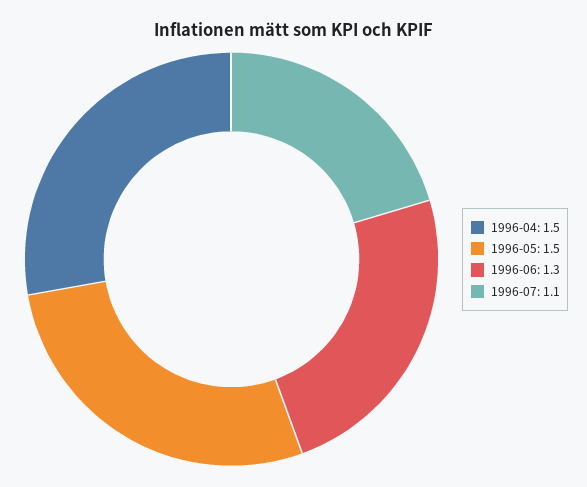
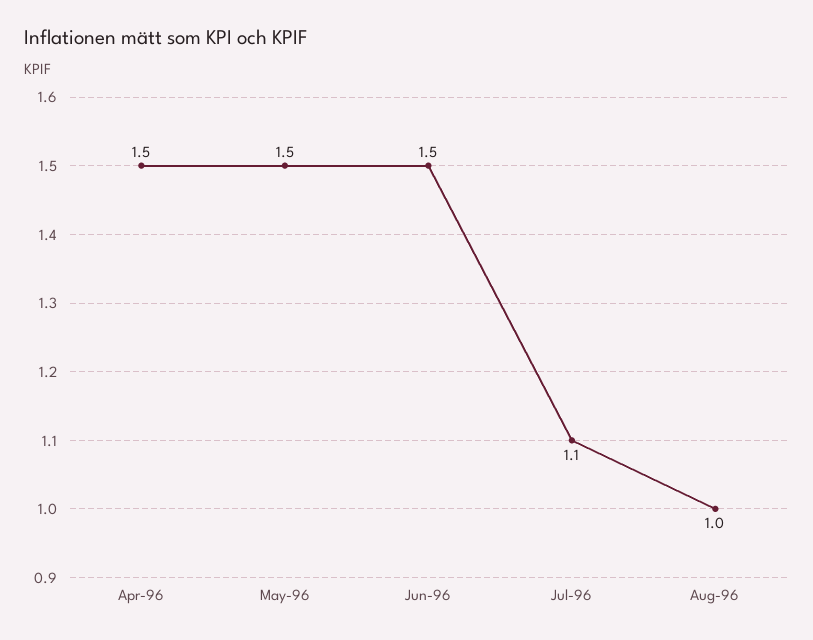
1996-06: 1.3 -> 1.5
Aug-96: none -> 1

